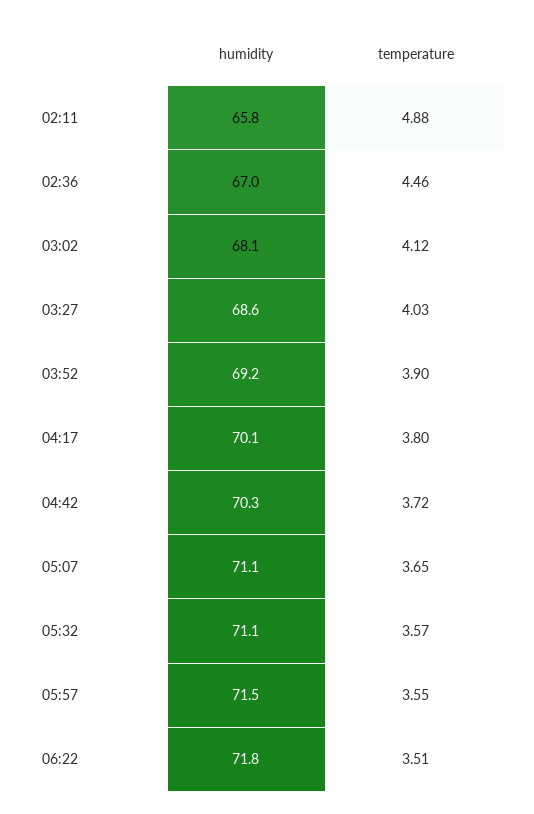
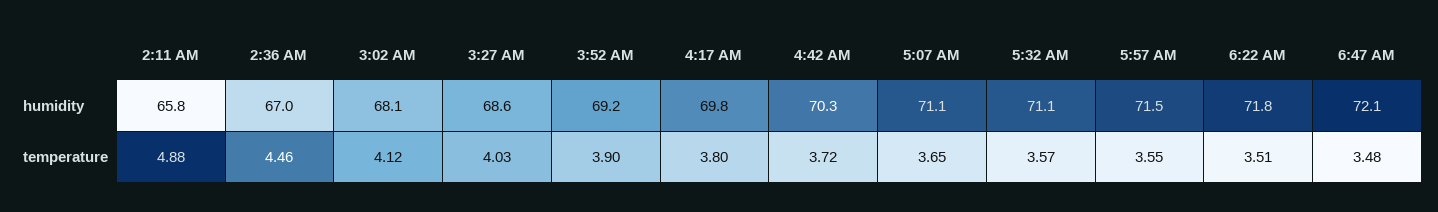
humidity, 04:17: 70.1 -> 69.8
humidity, 6:47 AM: none -> 72.1
temperature, 6:47 AM: none -> 3.48

